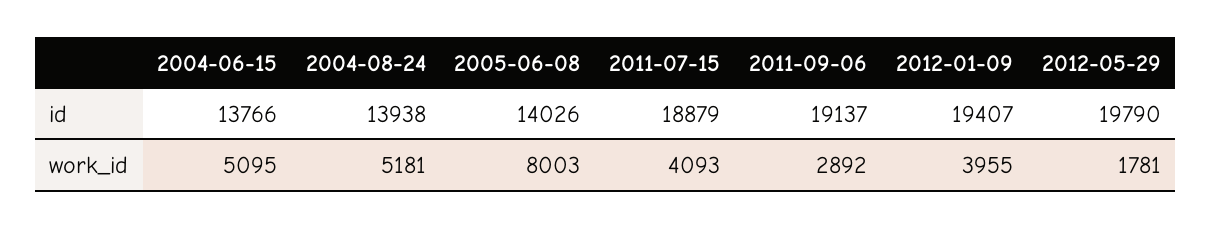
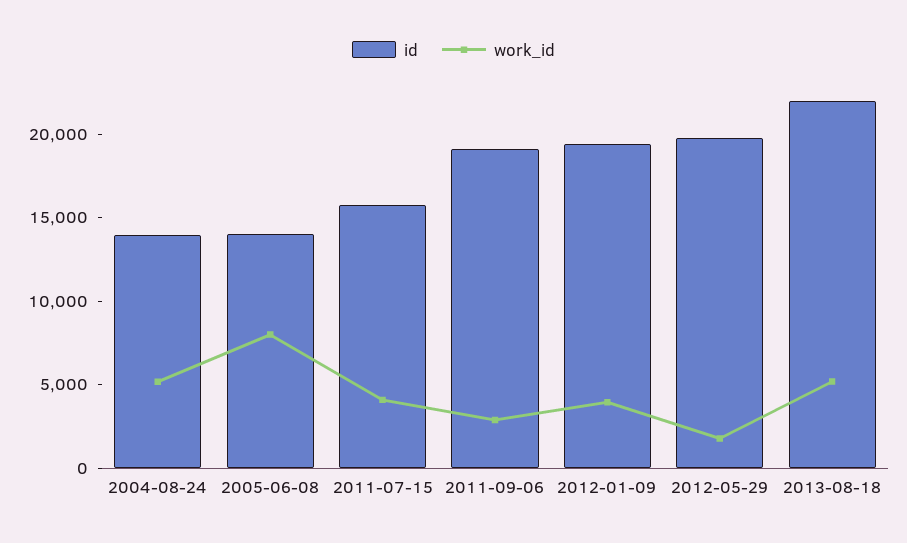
id, 2004-06-15: 13766 -> none
id, 2011-07-15: 18879 -> 16000
work_id, 2004-06-15: 5095 -> none
id, 2013-08-18: none -> 22000
work_id, 2013-08-18: none -> 5000

